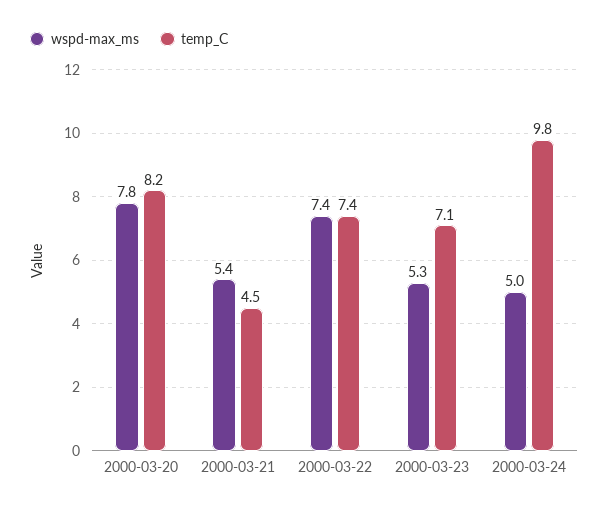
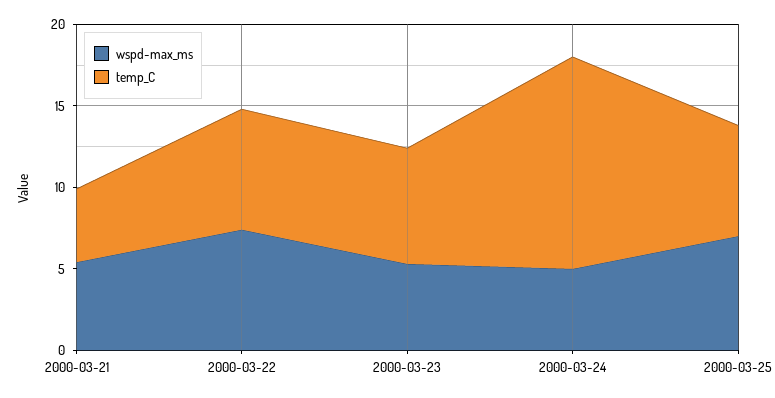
wspd-max_ms, 2000-03-20: 7.8 -> none
temp_C, 2000-03-20: 8.2 -> none
temp_C, 2000-03-24: 9.8 -> 13
wspd-max_ms, 2000-03-25: none -> 7
temp_C, 2000-03-25: none -> 7

